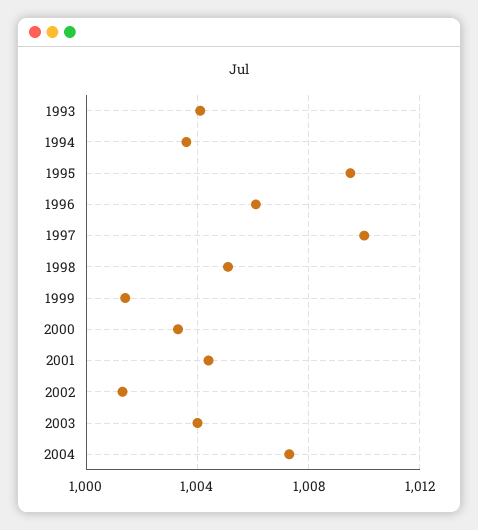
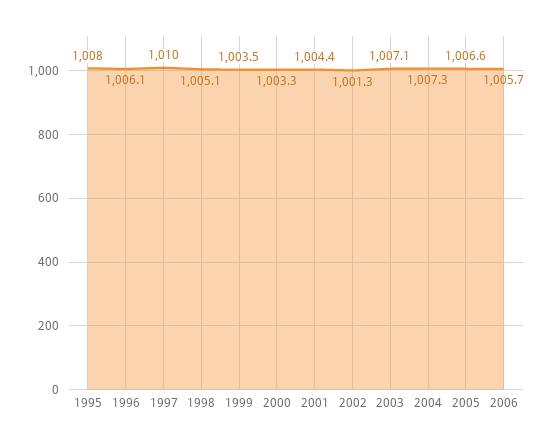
1993: 1004 -> none
1994: 1003.5 -> none
1995: 1009.5 -> 1008
1999: 1001.5 -> 1003.5
2003: 1004 -> 1007.1
2005: none -> 1006.6
2006: none -> 1005.7

